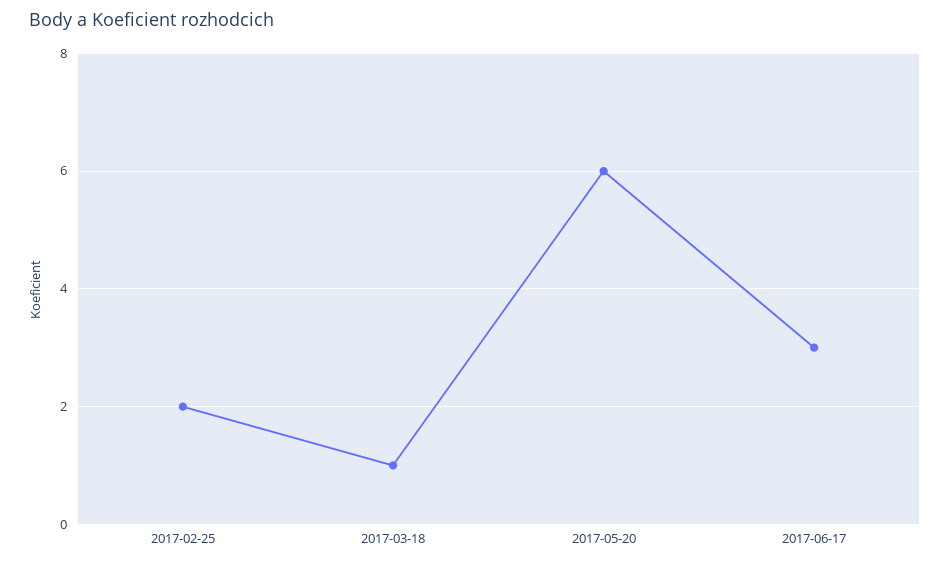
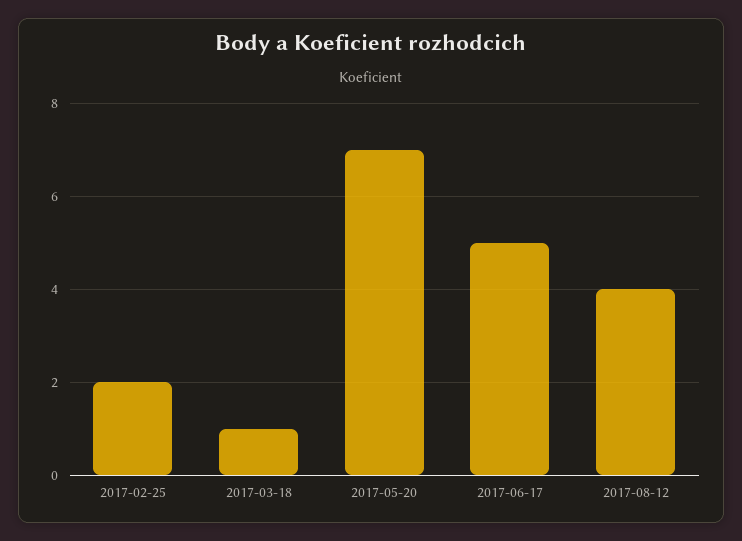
2017-05-20: 6 -> 7
2017-06-17: 3 -> 5
2017-08-12: none -> 4

